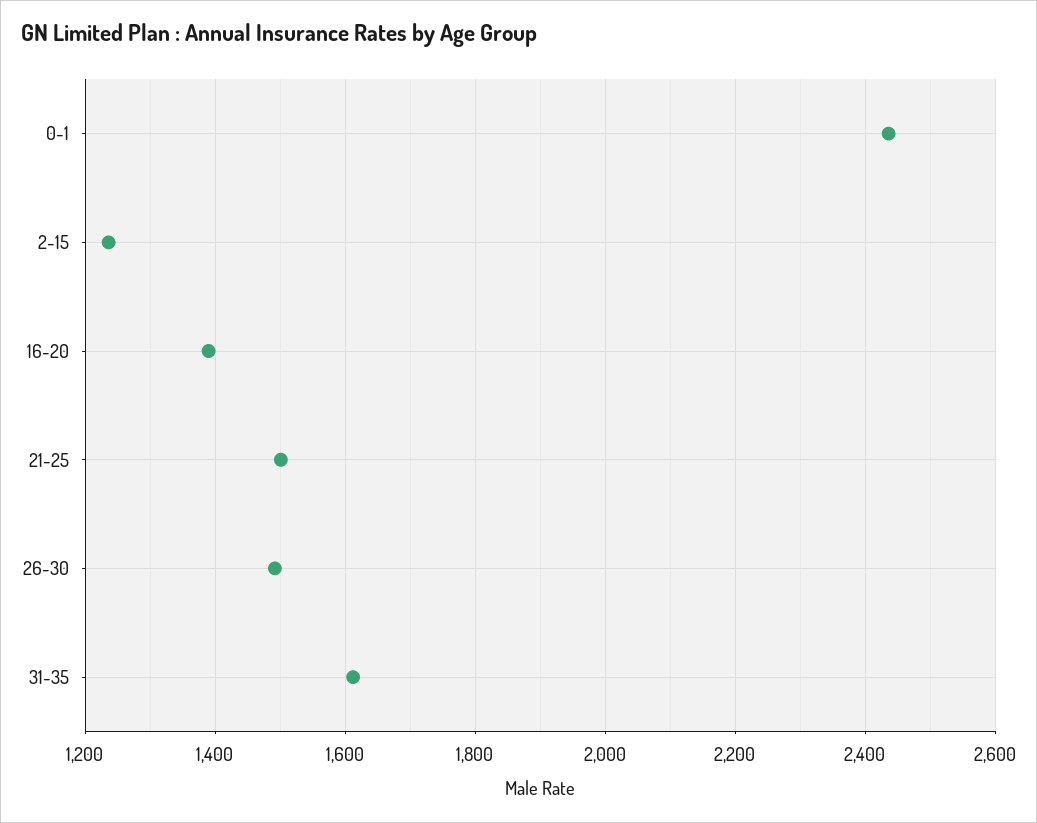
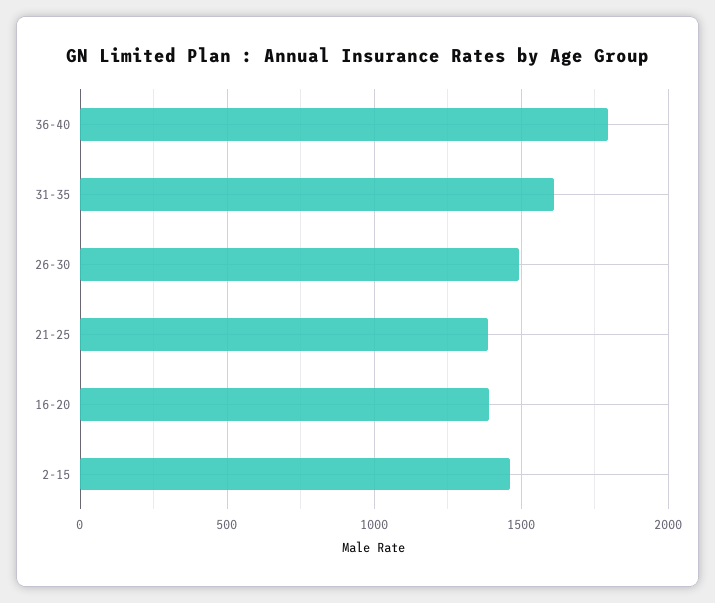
0-1: 2440 -> none
2-15: 1240 -> 1450
21-25: 1500 -> 1400
36-40: none -> 1800

